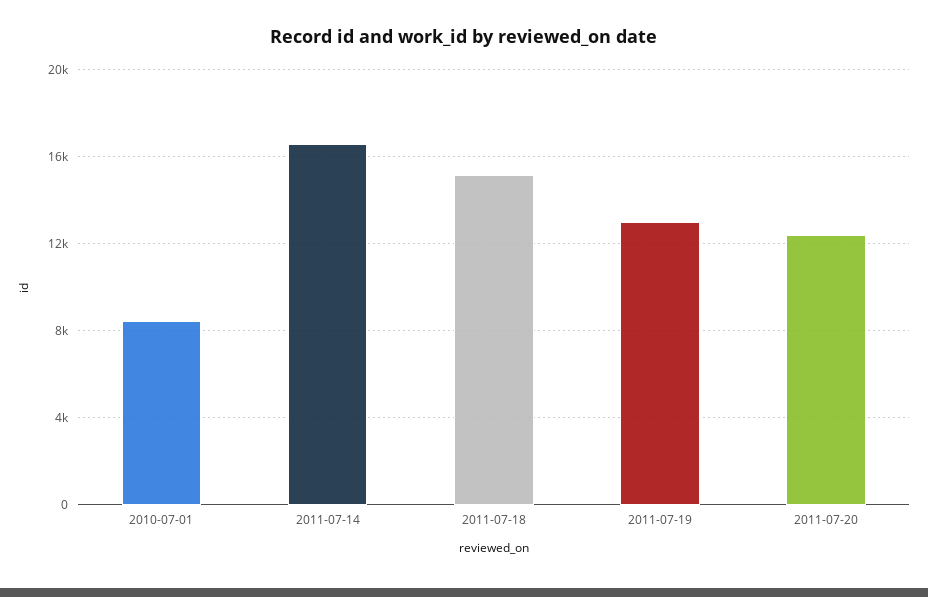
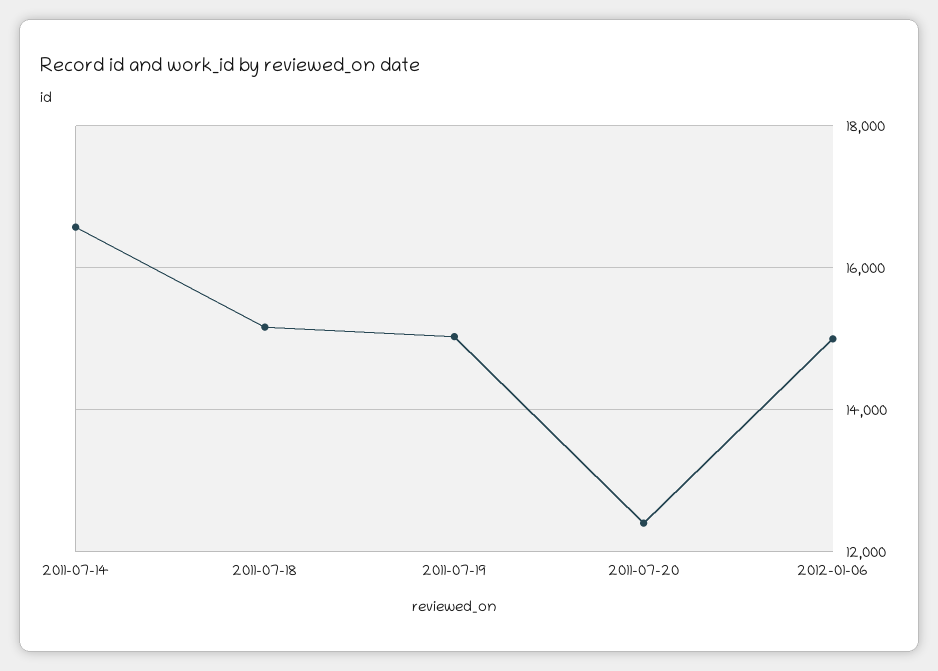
2010-07-01: 8500 -> none
2011-07-19: 13000 -> 15000
2012-01-06: none -> 15000

